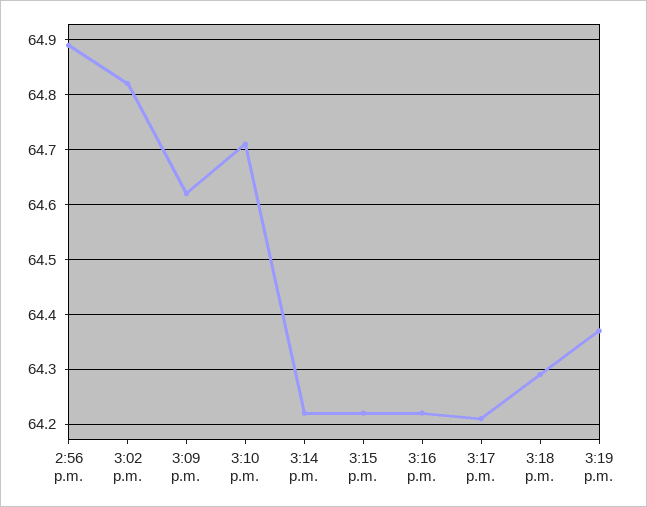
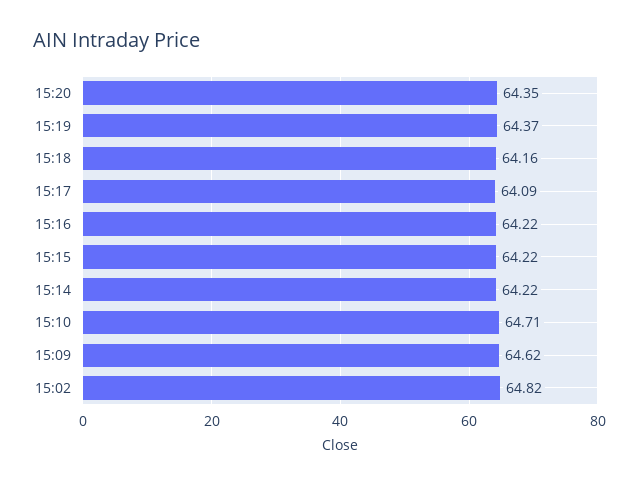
2:56 p.m.: 64.9 -> none
3:17 p.m.: 64.2 -> 64.09
3:18 p.m.: 64.3 -> 64.16
15:20: none -> 64.35

